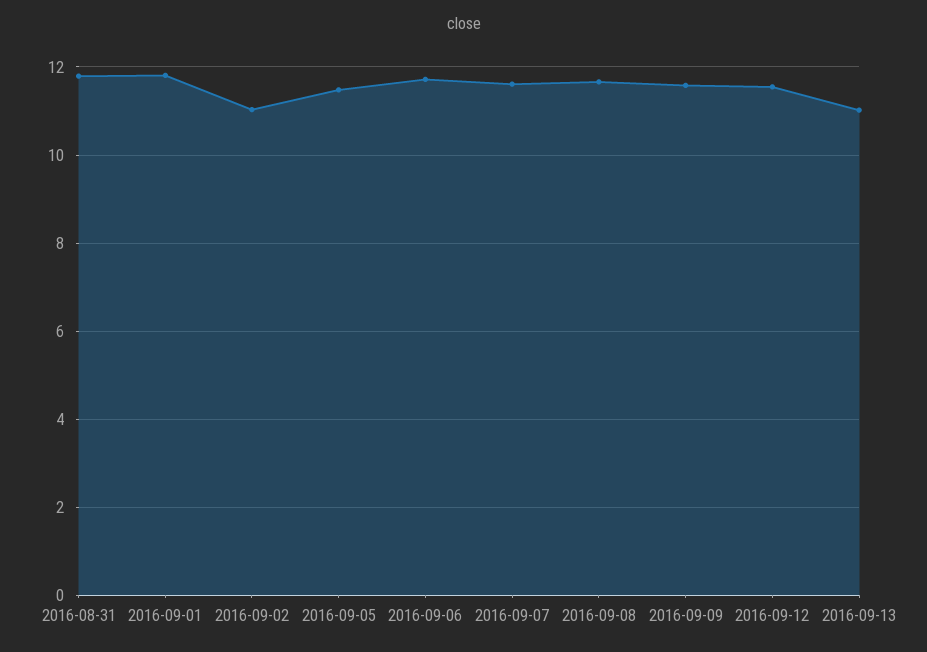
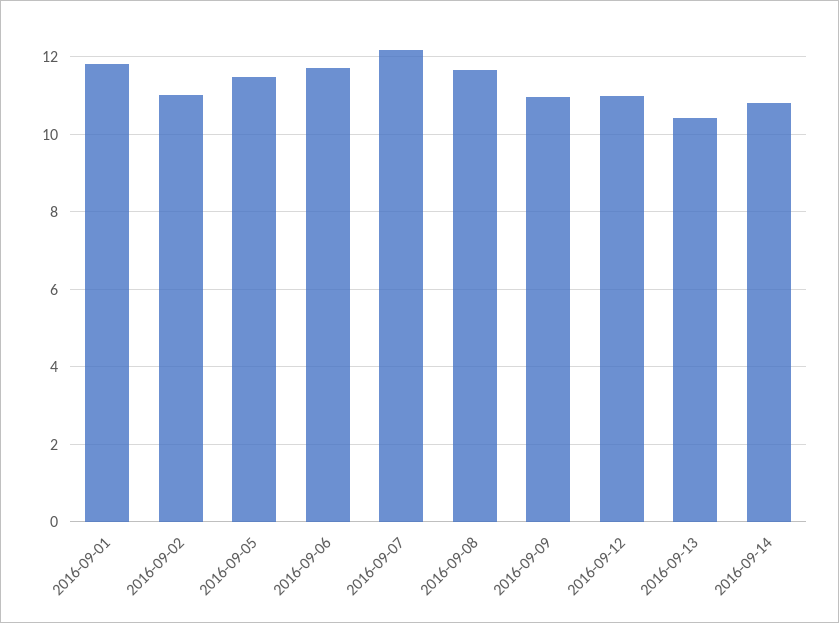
2016-08-31: 11.8 -> none
2016-09-07: 11.6 -> 12.2
2016-09-09: 11.6 -> 11
2016-09-12: 11.6 -> 11
2016-09-13: 11 -> 10.4
2016-09-14: none -> 10.8

